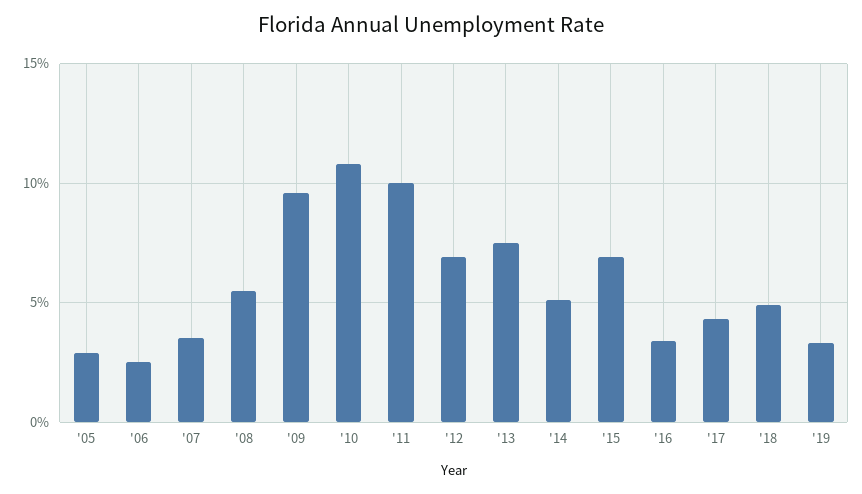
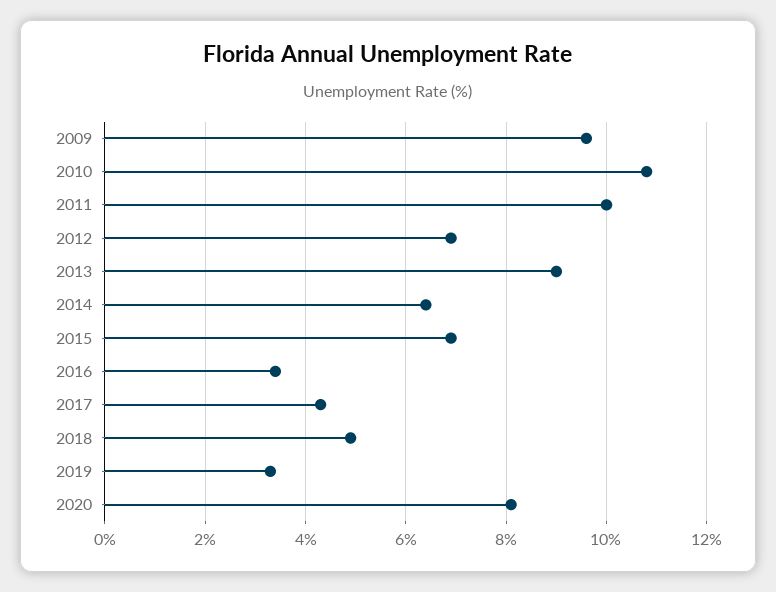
'05: 3 -> none
'06: 2.5 -> none
'07: 3.5 -> none
'08: 5.5 -> none
'13: 7.5 -> 9
'14: 5 -> 6.5
2020: none -> 8

